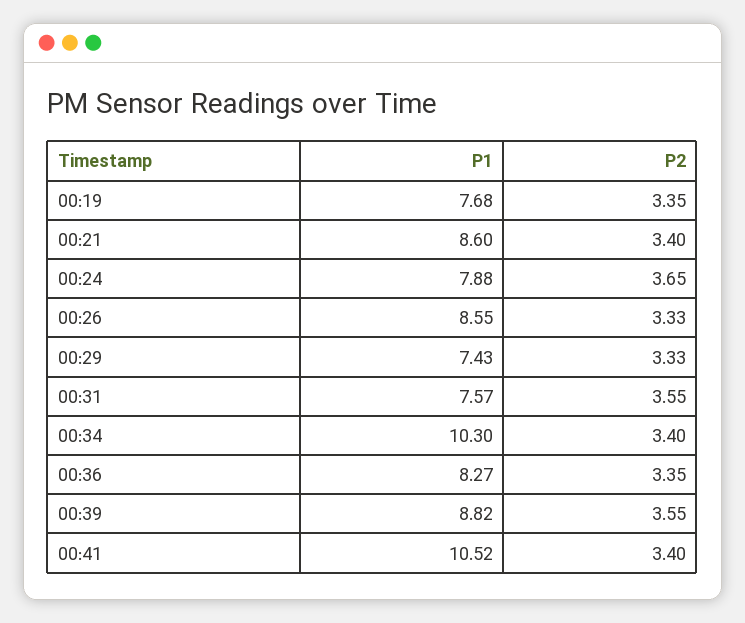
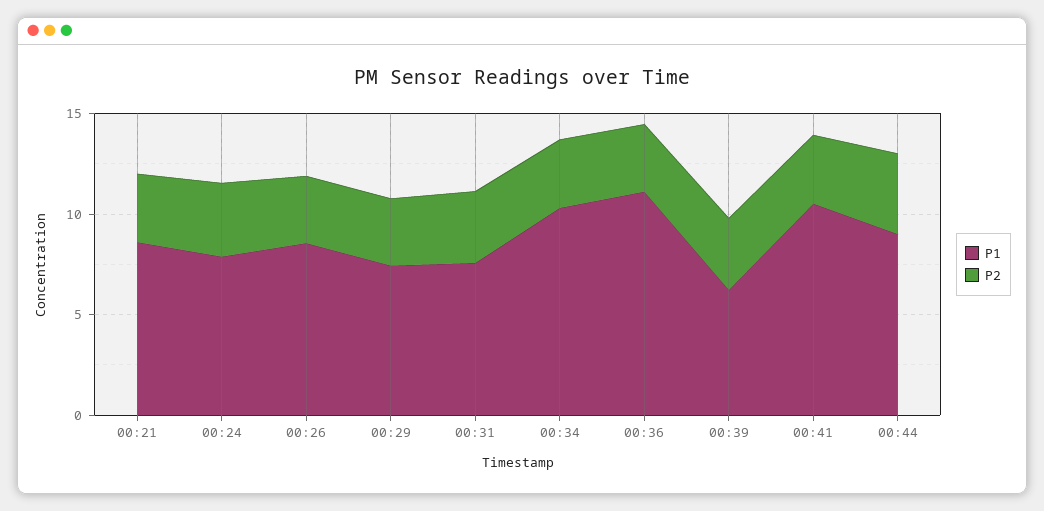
P1, 00:19: 7.68 -> none
P2, 00:19: 3.35 -> none
P1, 00:36: 8.27 -> 11
P1, 00:39: 8.82 -> 6
P1, 00:44: none -> 9
P2, 00:44: none -> 4

